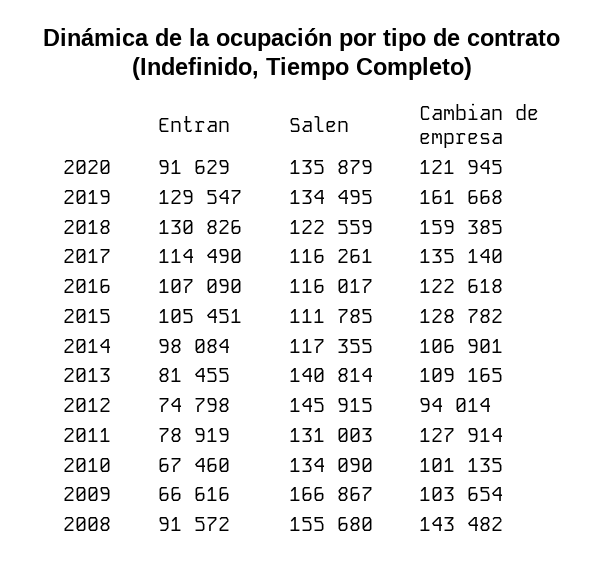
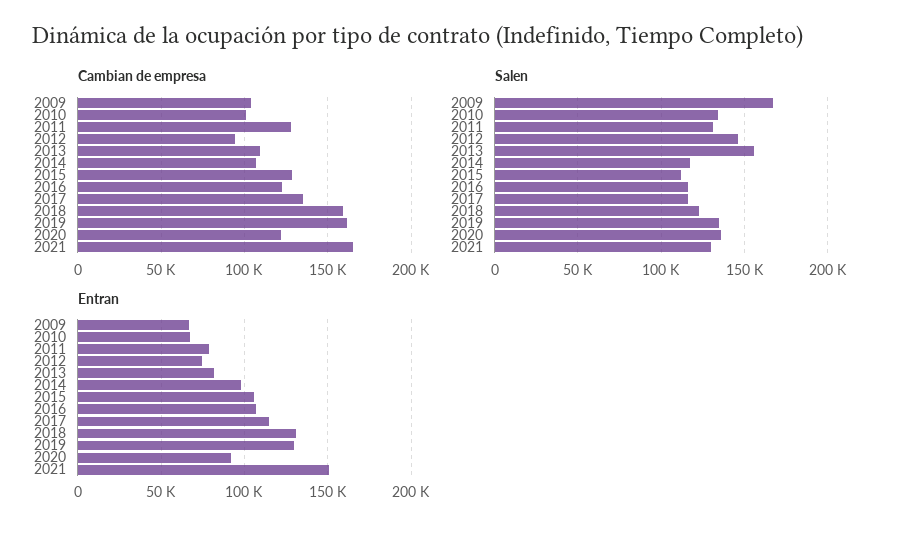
Salen, 2013: 140814 -> 155000
Entran, 2008: 91572 -> none
Salen, 2008: 155680 -> none
Cambian de empresa, 2008: 143482 -> none
Cambian de empresa, 2021: none -> 165000
Salen, 2021: none -> 130000
Entran, 2021: none -> 150000

